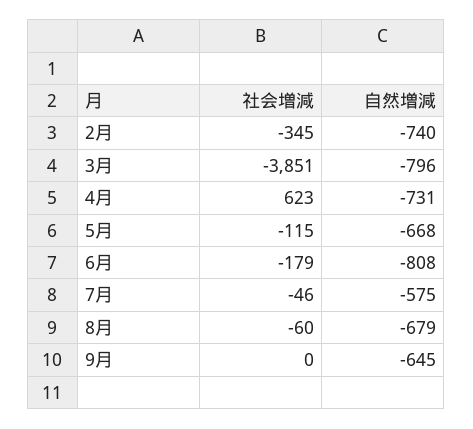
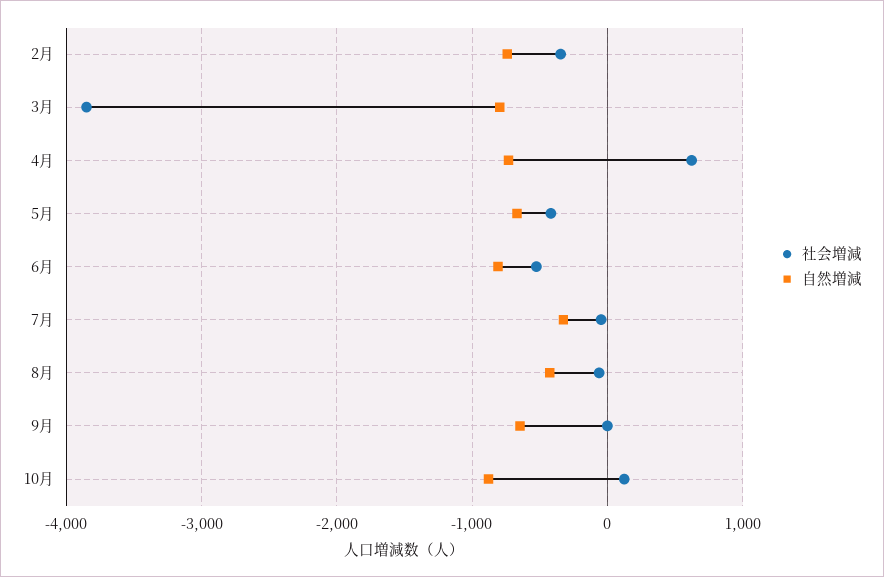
社会増減, 5月: -115 -> -400
社会増減, 6月: -179 -> -500
自然増減, 7月: -575 -> -300
自然増減, 8月: -679 -> -400
社会増減, 10月: none -> 100
自然増減, 10月: none -> -900

